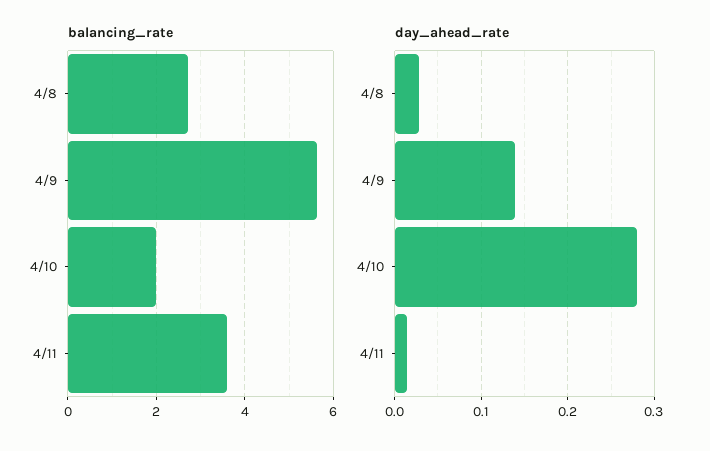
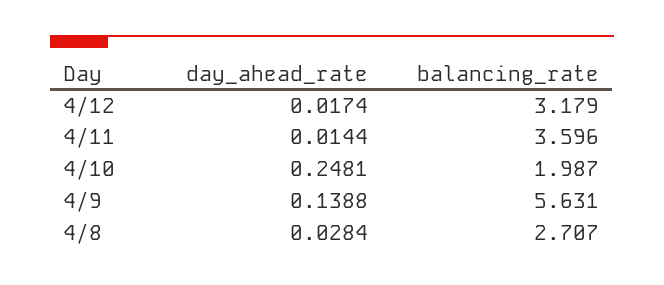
day_ahead_rate, 4/10: 0.28 -> 0.2481
day_ahead_rate, 4/12: none -> 0.0174
balancing_rate, 4/12: none -> 3.179

